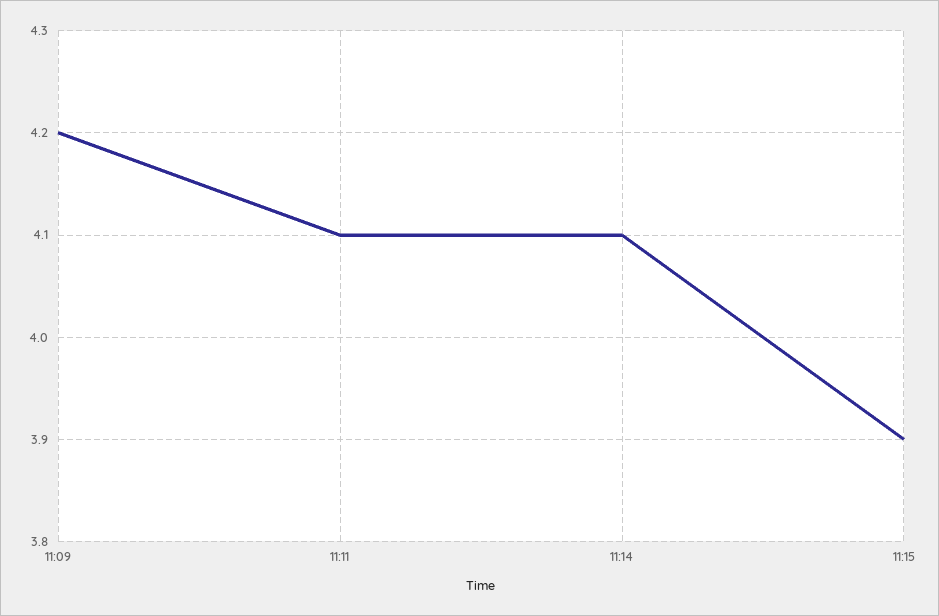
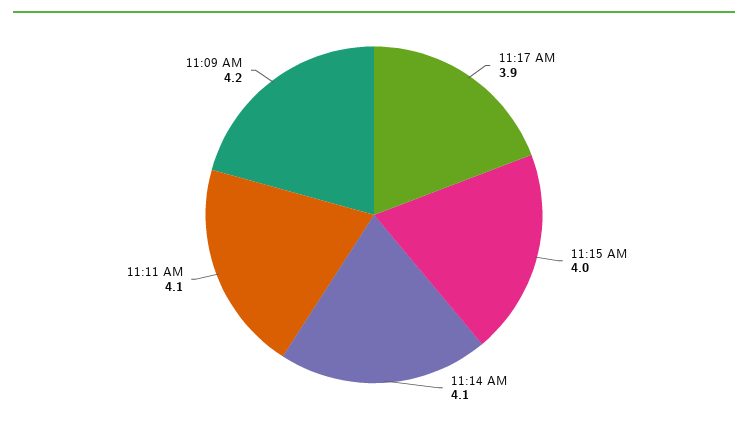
11:15: 3.9 -> 4
11:17 AM: none -> 3.9

